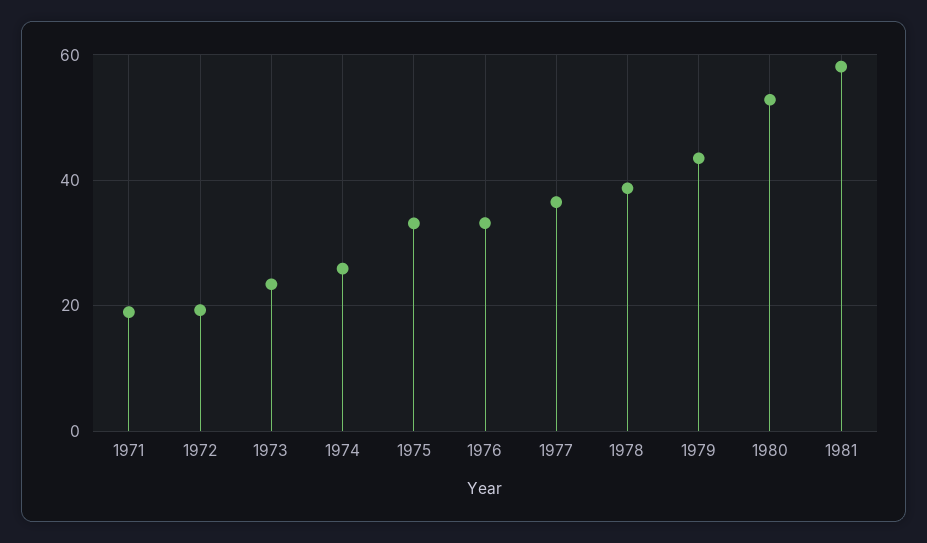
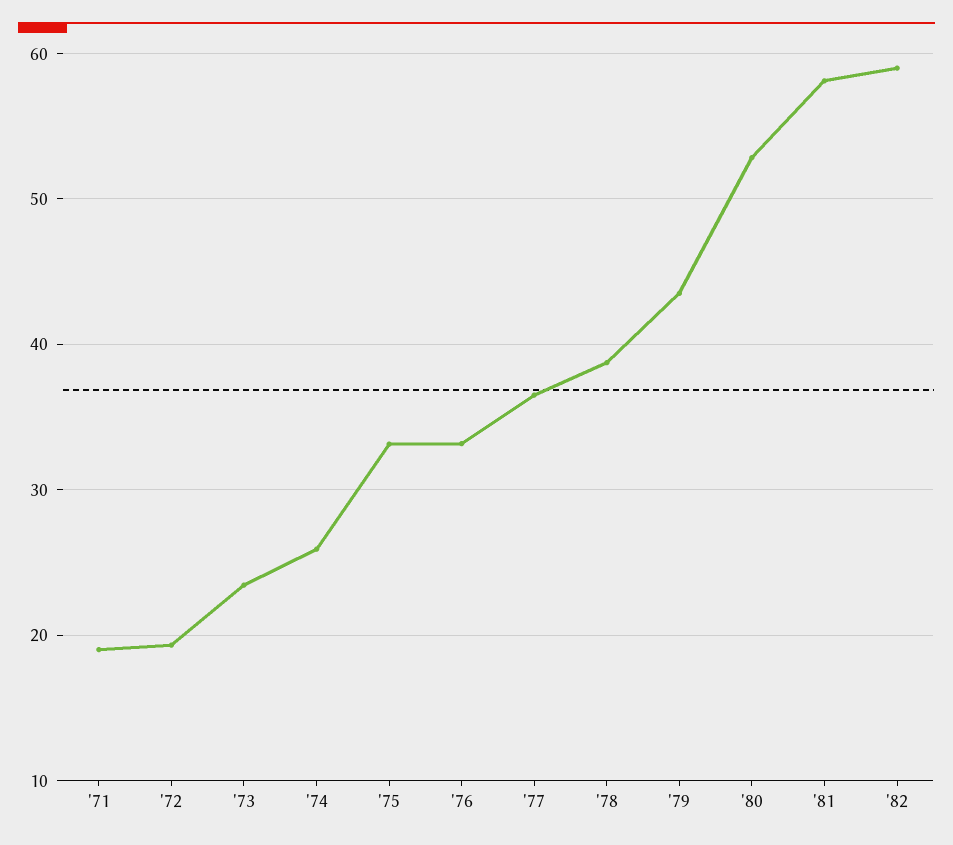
'82: none -> 59

